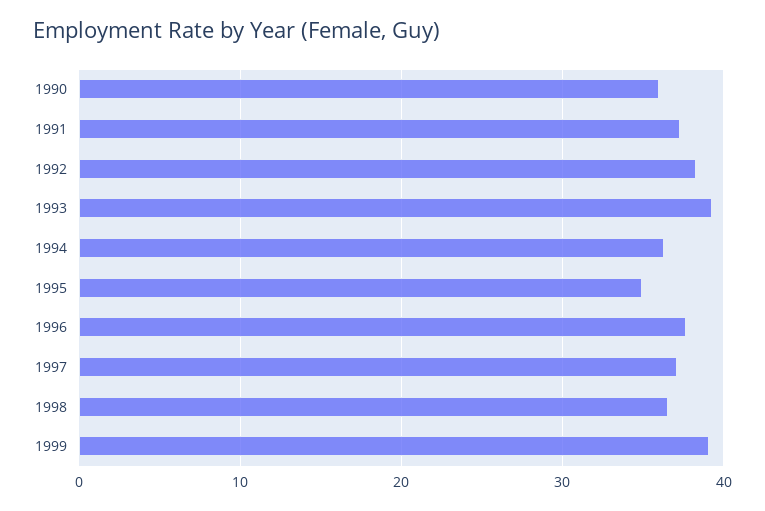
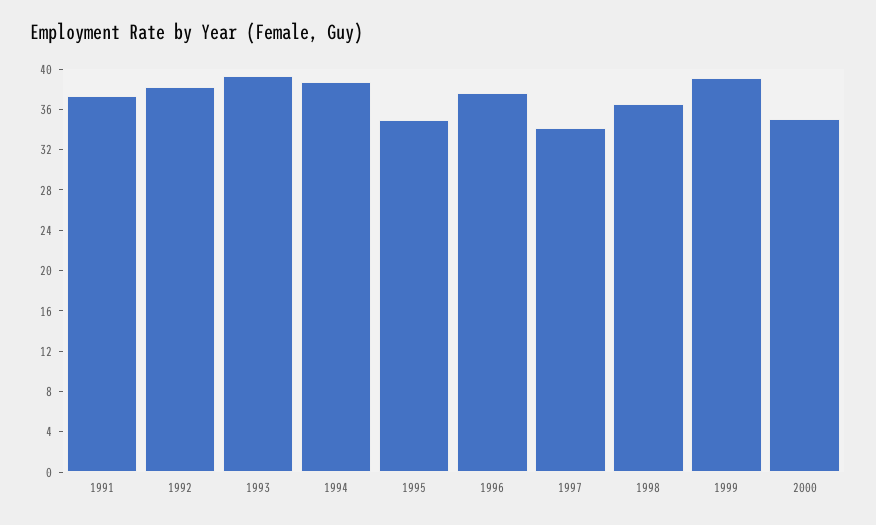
1990: 36 -> none
1994: 36 -> 39
1997: 37 -> 34
2000: none -> 35

